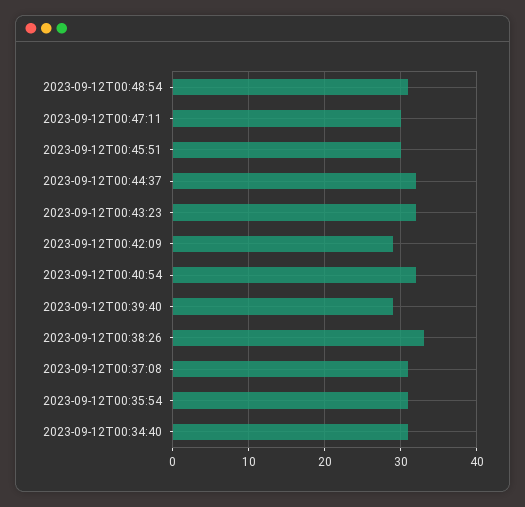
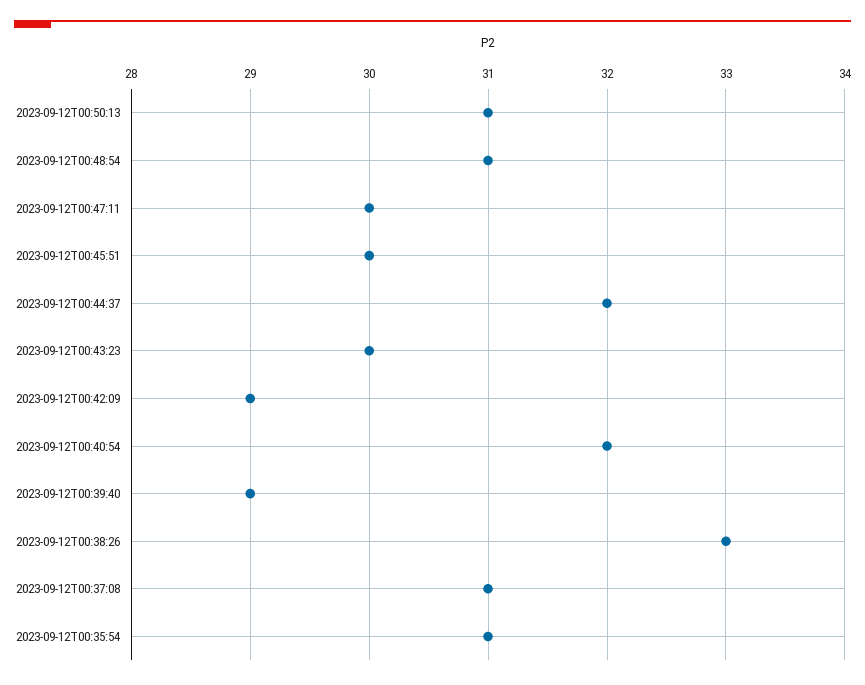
2023-09-12T00:43:23: 32 -> 30
2023-09-12T00:34:40: 31 -> none
2023-09-12T00:50:13: none -> 31

